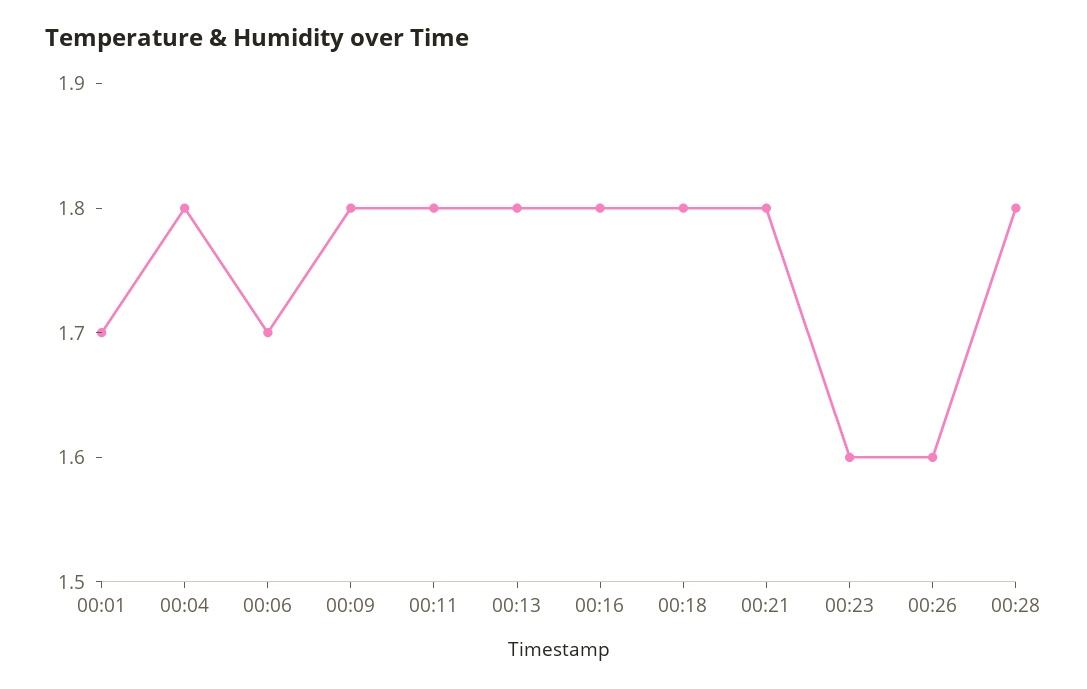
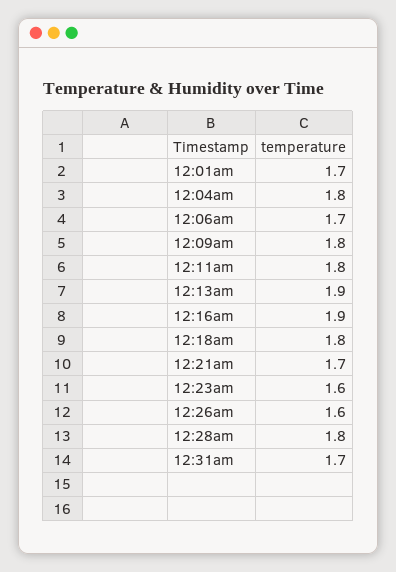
00:13: 1.8 -> 1.9
00:16: 1.8 -> 1.9
00:21: 1.8 -> 1.7
12:31am: none -> 1.7

